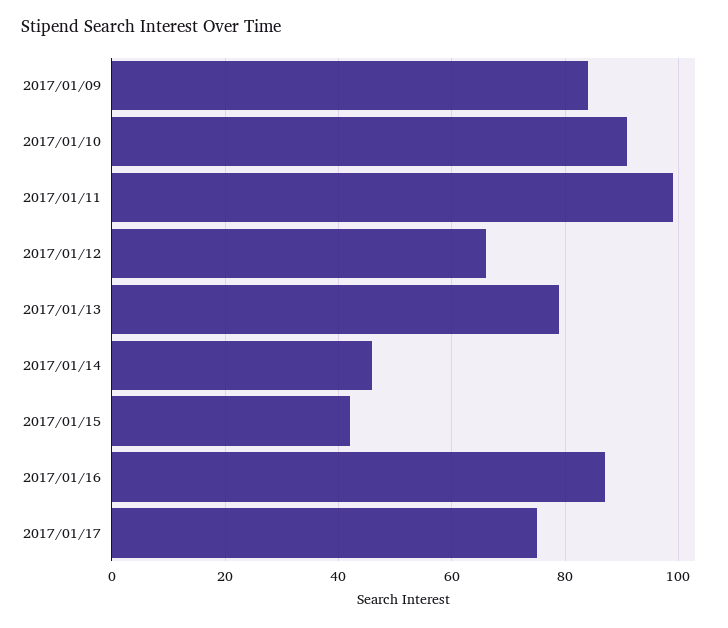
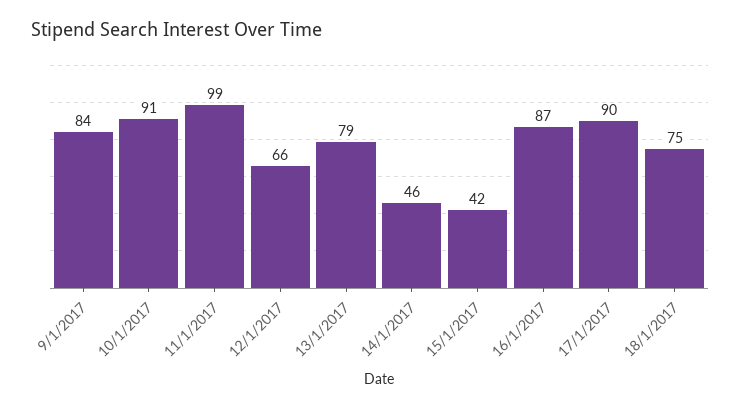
2017/01/17: 75 -> 90
18/1/2017: none -> 75

